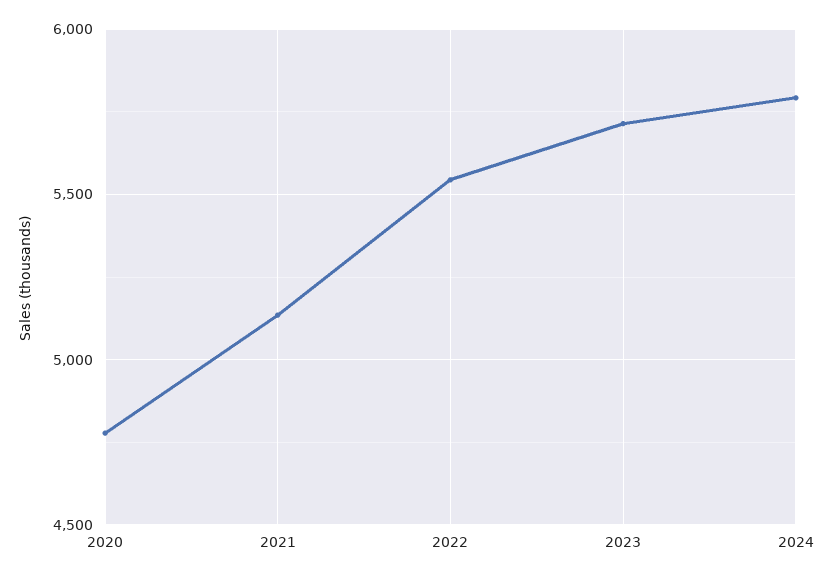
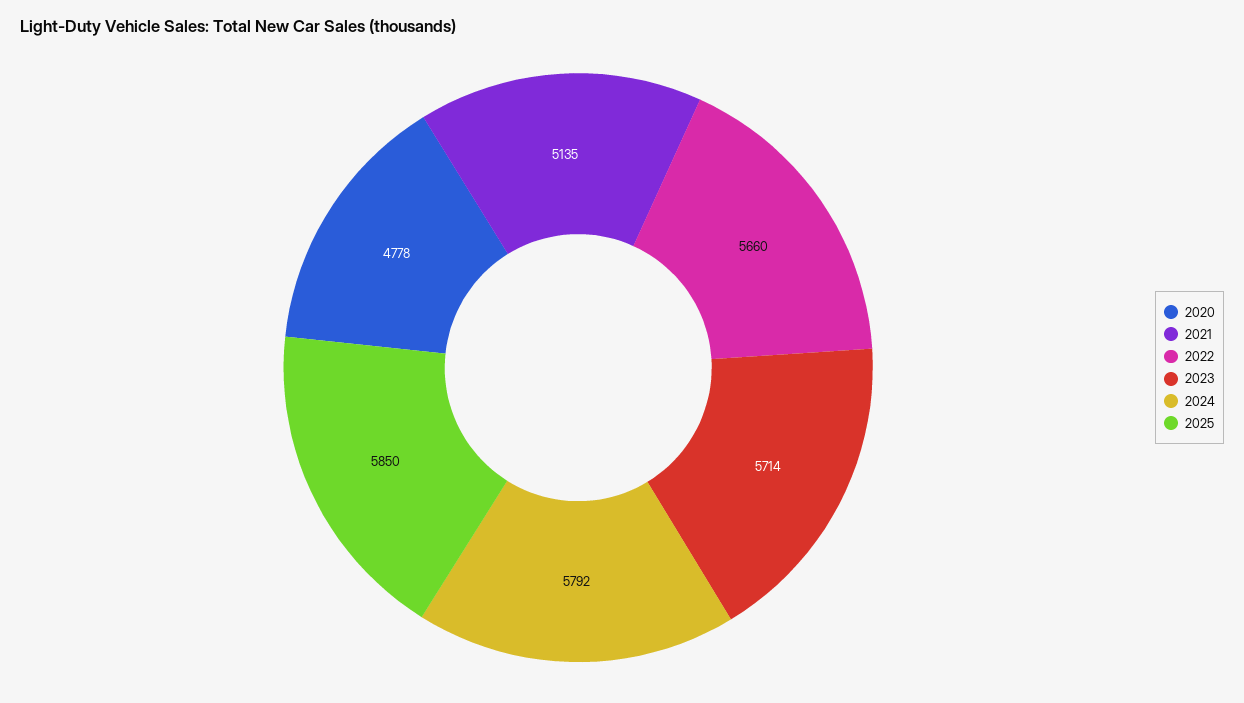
2022: 5550 -> 5660
2025: none -> 5850

